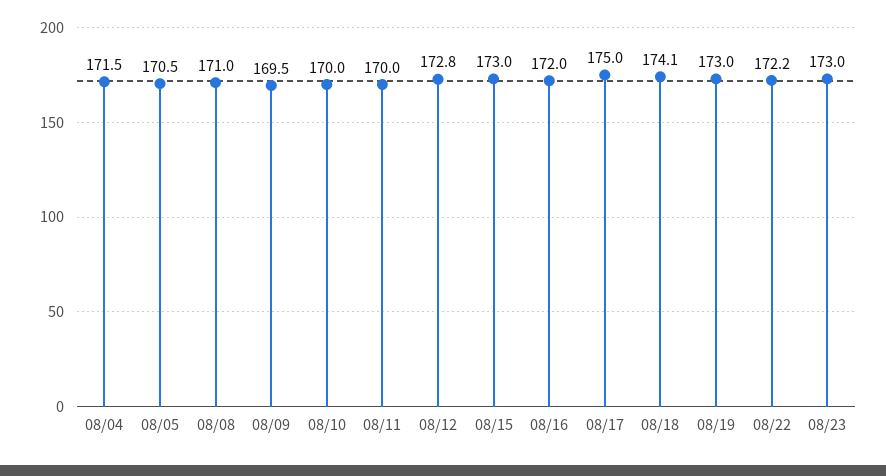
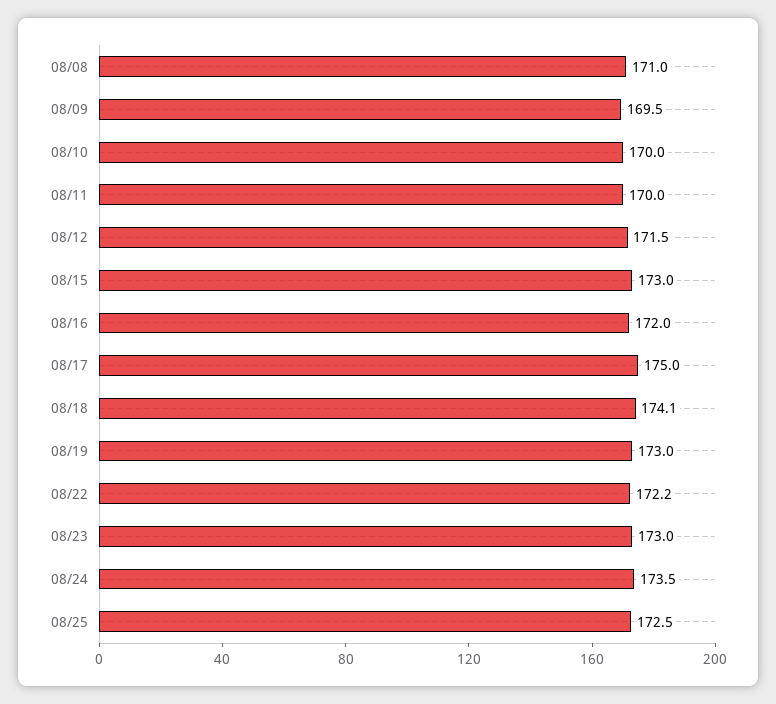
08/04: 171.5 -> none
08/05: 170.5 -> none
08/12: 172.8 -> 171.5
08/24: none -> 173.5
08/25: none -> 172.5

